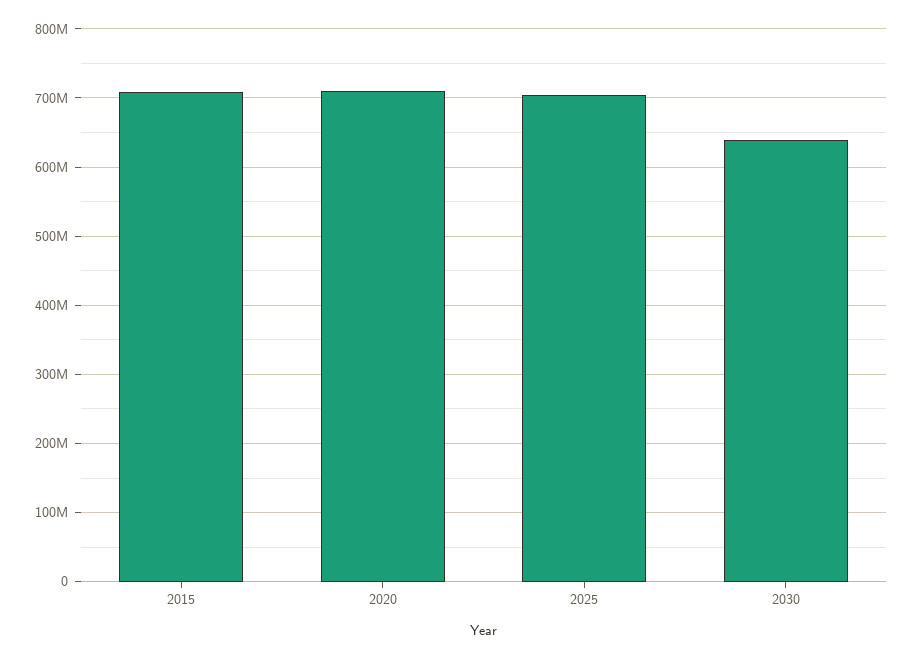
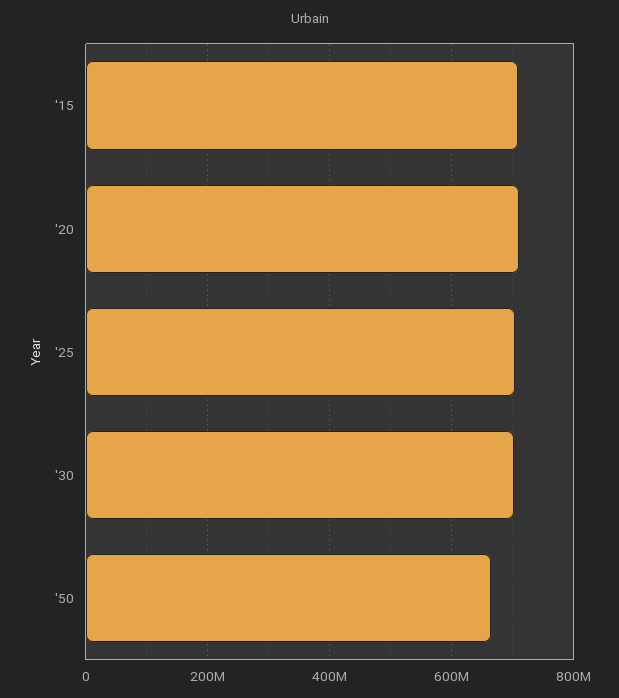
2030: 640000000 -> 700000000
'50: none -> 660000000

